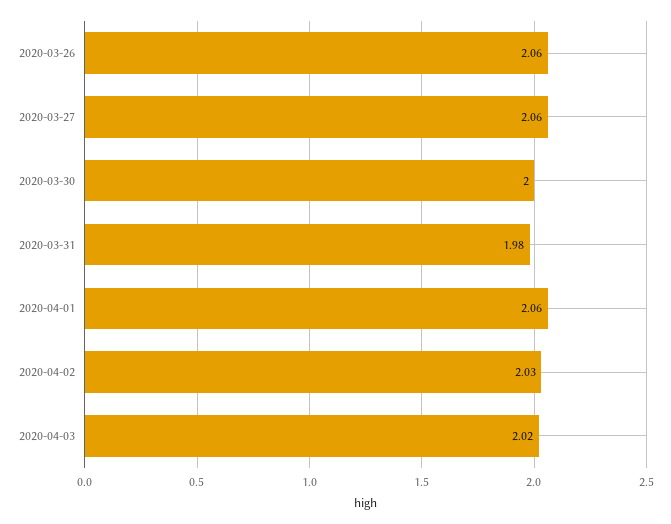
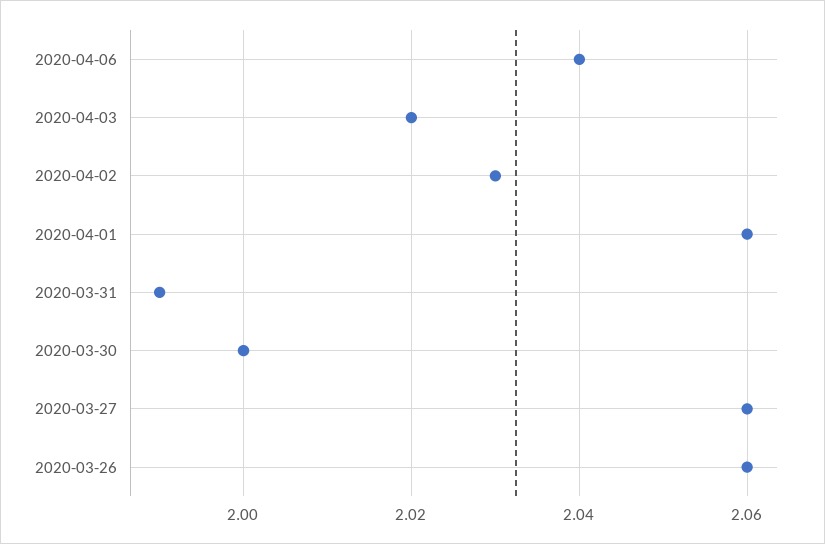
2020-03-31: 1.98 -> 1.99
2020-04-06: none -> 2.04

